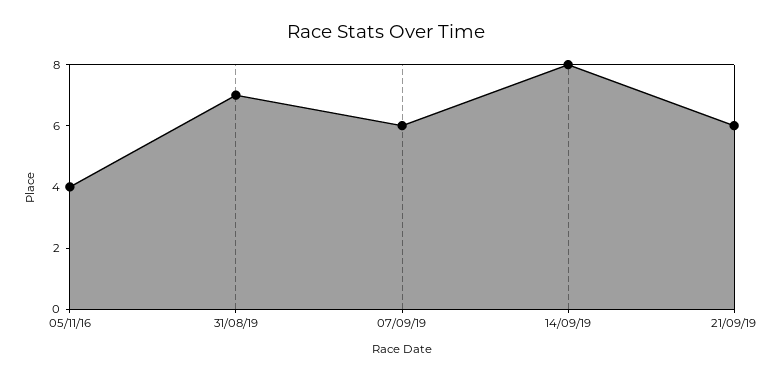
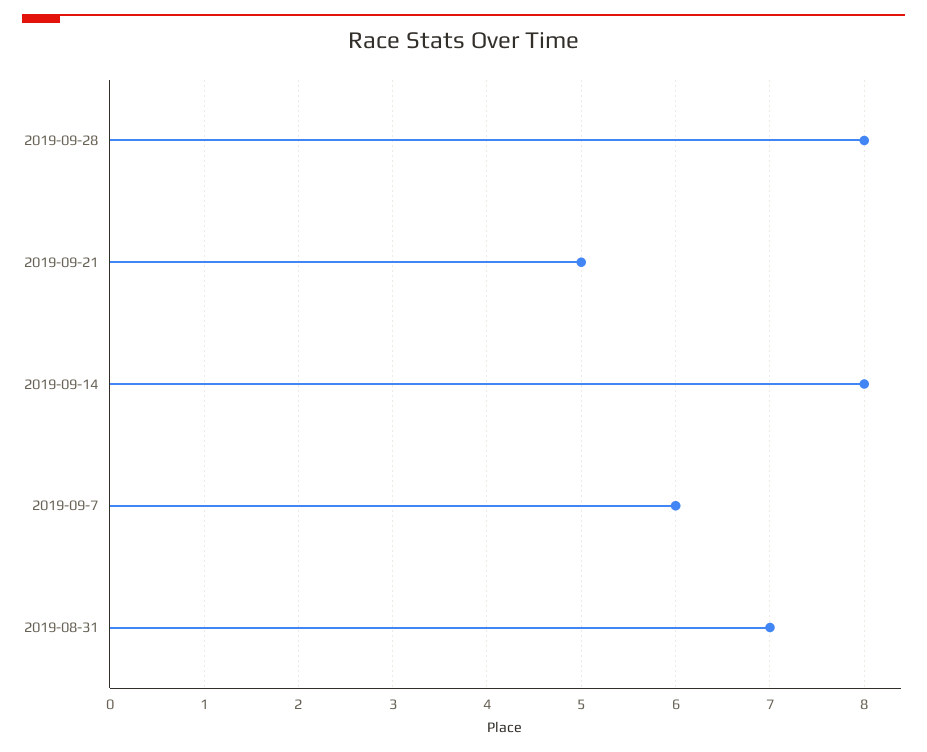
05/11/16: 4 -> none
21/09/19: 6 -> 5
2019-09-28: none -> 8

